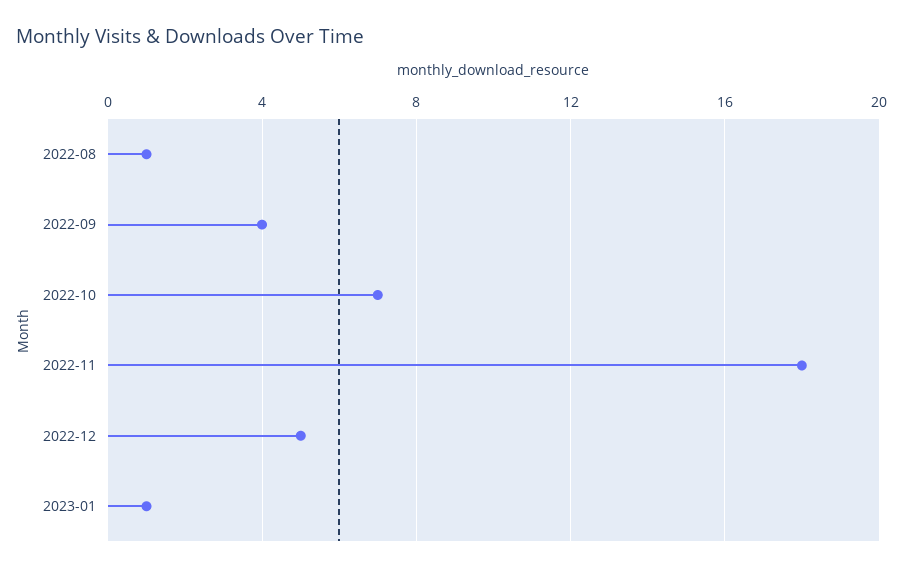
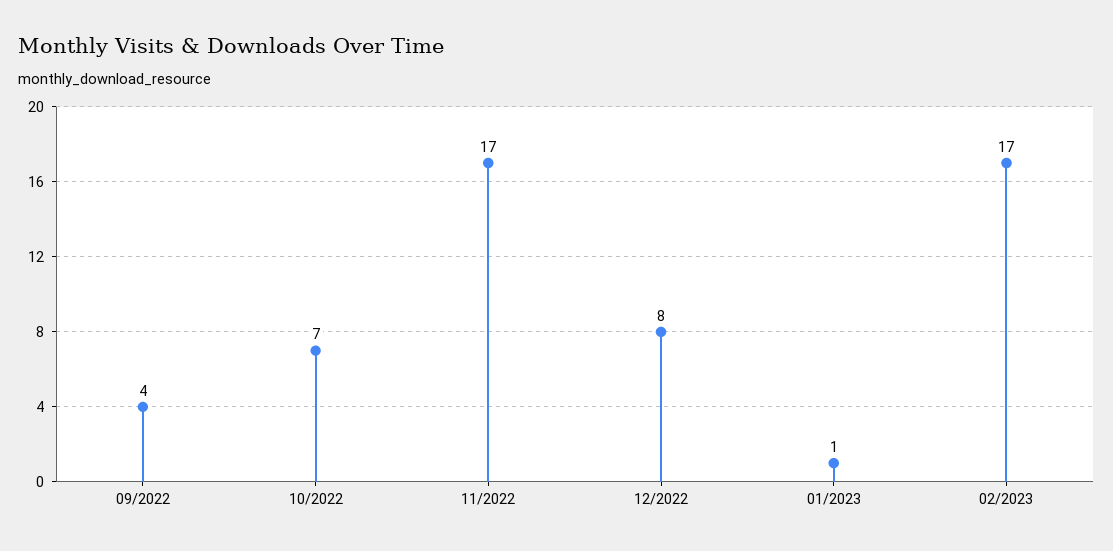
2022-08: 1 -> none
2022-11: 18 -> 17
2022-12: 5 -> 8
02/2023: none -> 17

